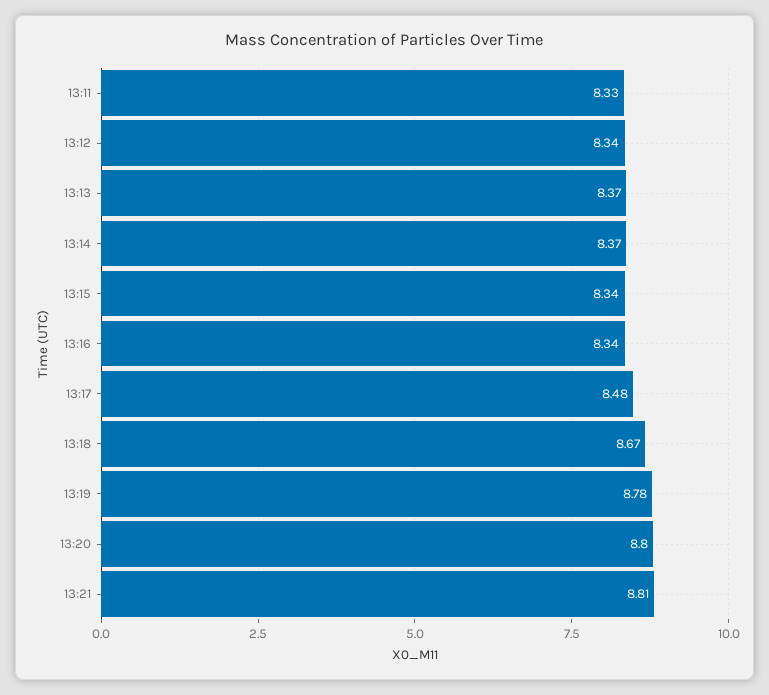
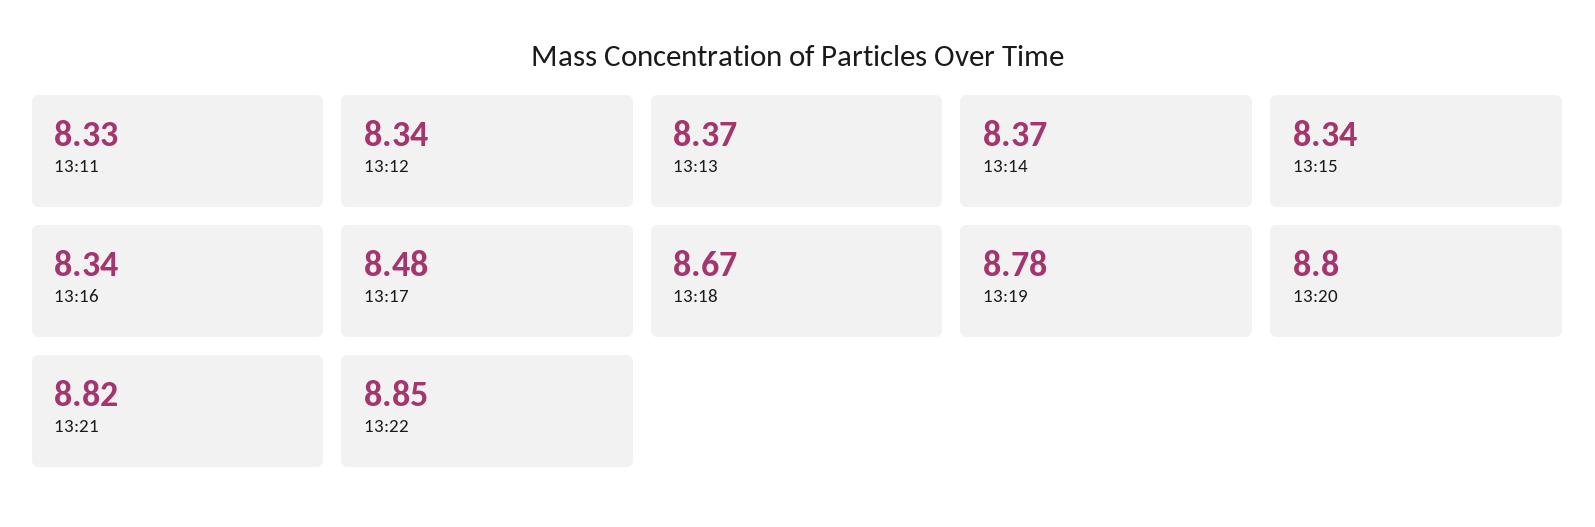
13:21: 8.81 -> 8.82
13:22: none -> 8.85

